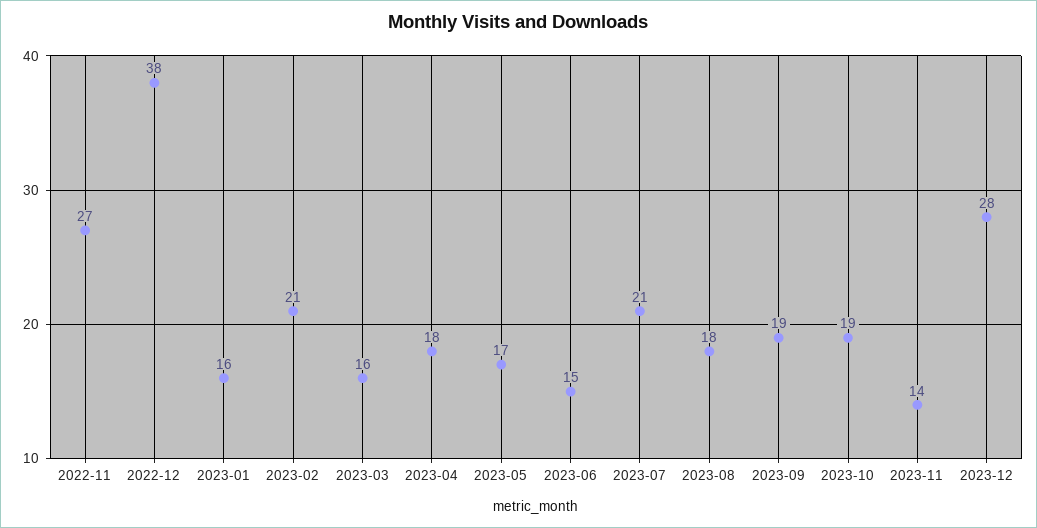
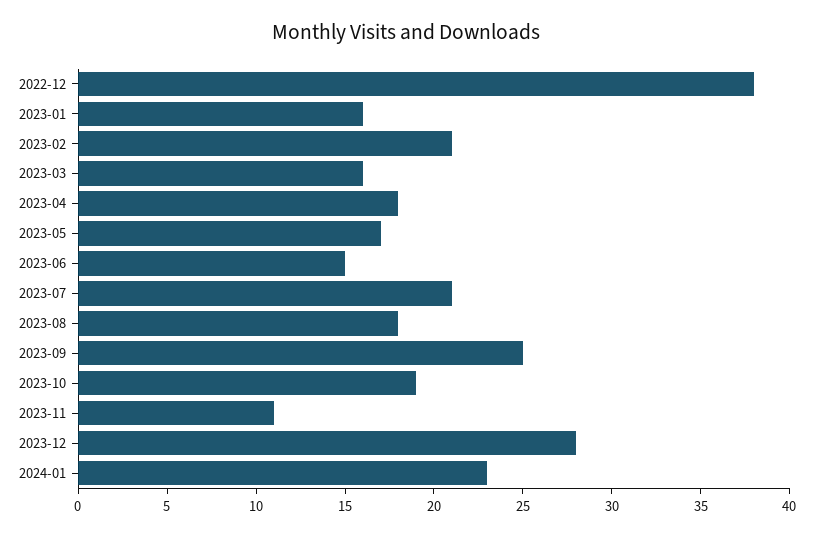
2022-11: 27 -> none
2023-09: 19 -> 25
2023-11: 14 -> 11
2024-01: none -> 23

